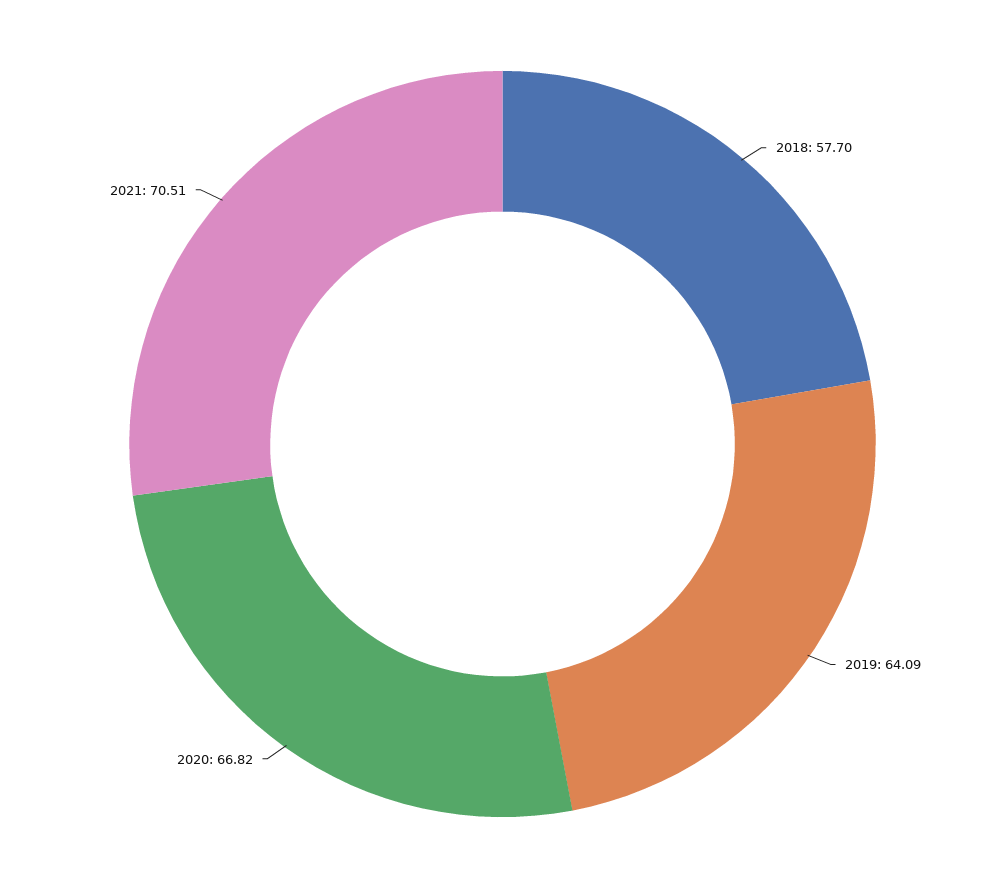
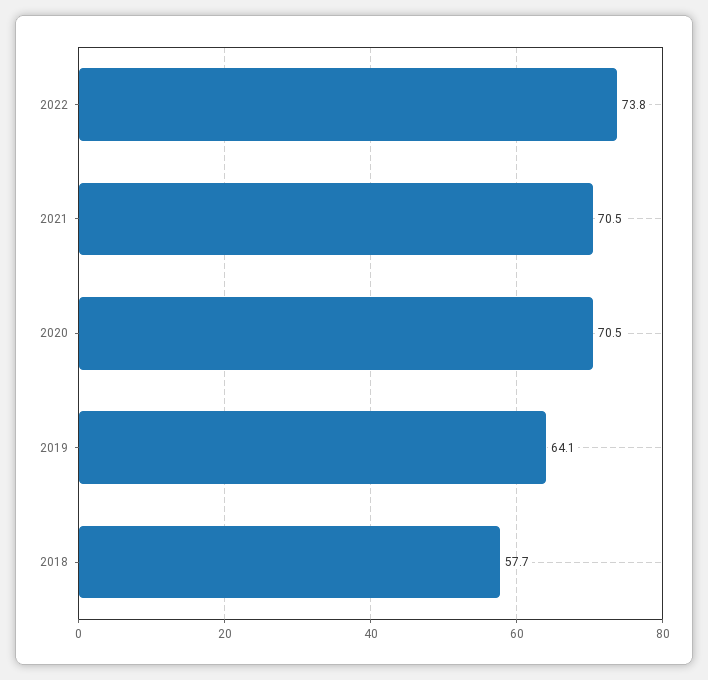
2020: 66.82 -> 70.5
2022: none -> 73.8

